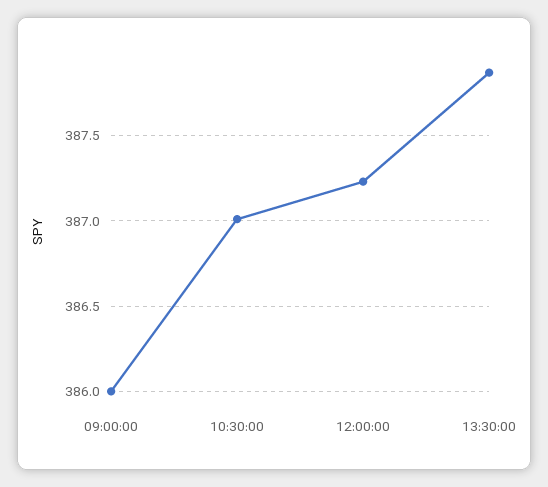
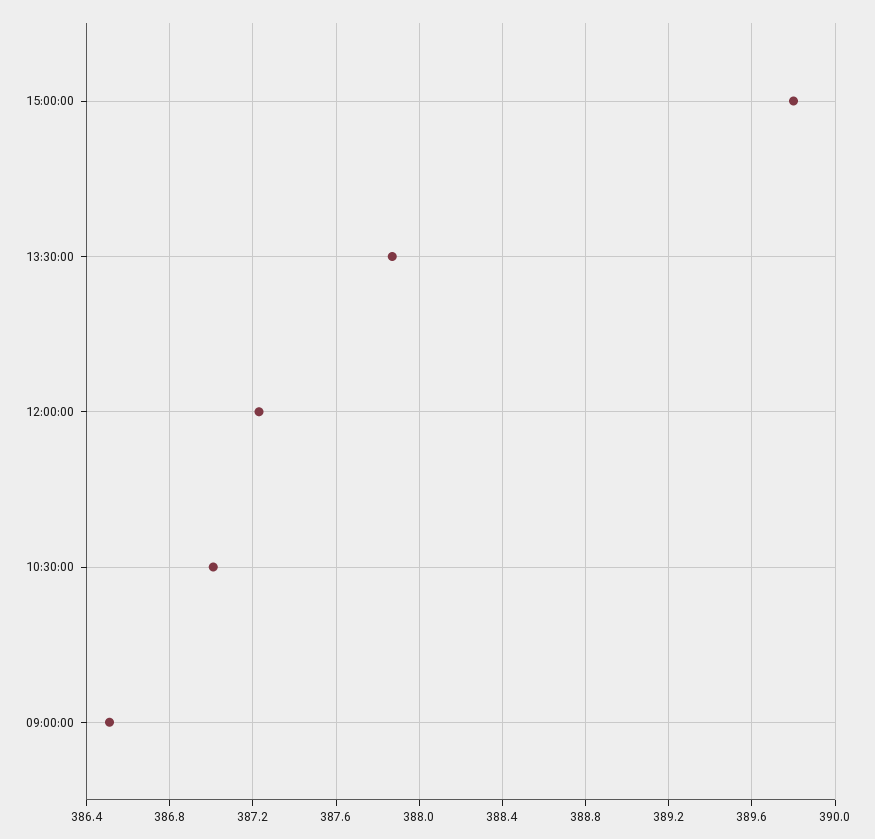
09:00:00: 386 -> 386.5
15:00:00: none -> 389.8

